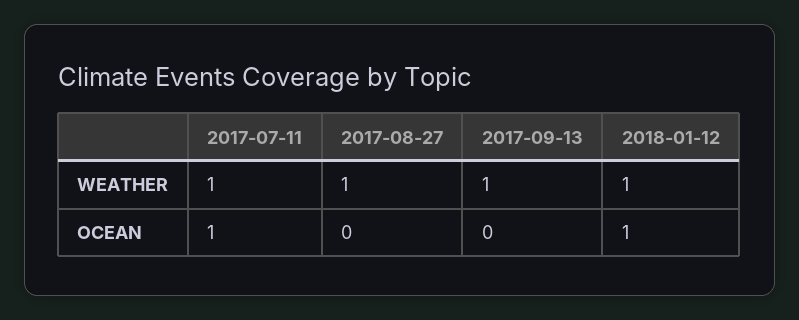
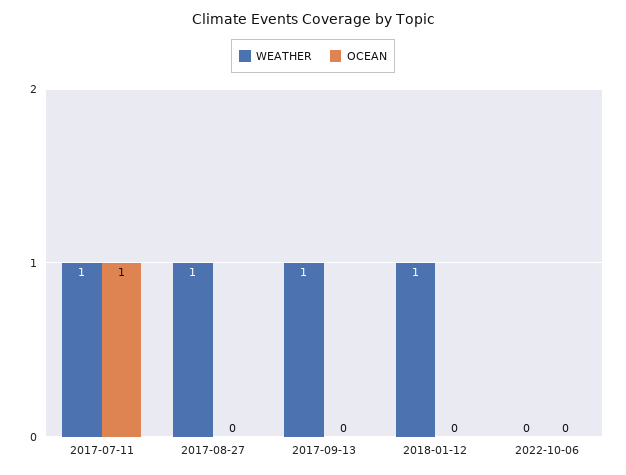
OCEAN, 2018-01-12: 1 -> 0
WEATHER, 2022-10-06: none -> 0
OCEAN, 2022-10-06: none -> 0

